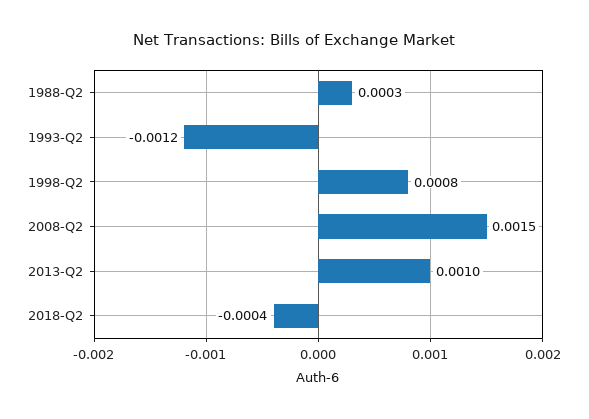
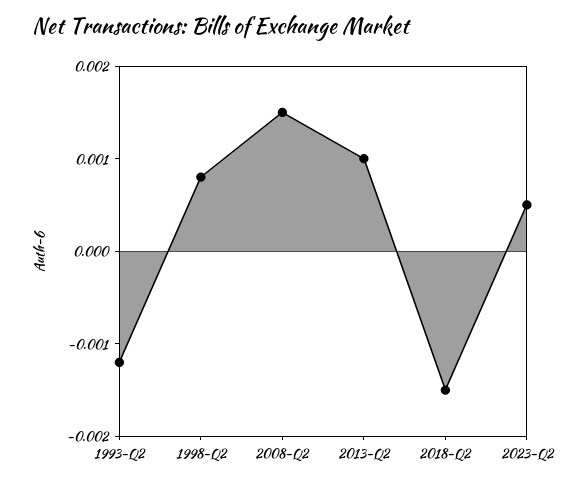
1988-Q2: 0.0003 -> none
2018-Q2: -0.0004 -> -0.0015
2023-Q2: none -> 0.0005

